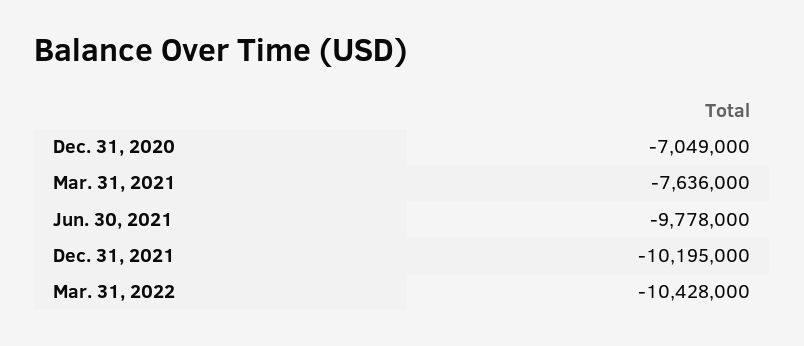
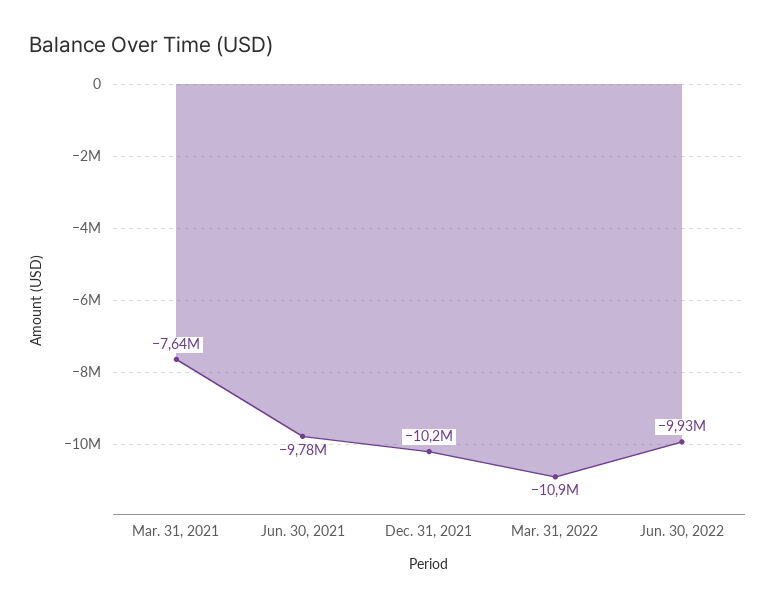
Dec. 31, 2020: -7049000 -> none
Mar. 31, 2022: -10428000 -> -10900000
Jun. 30, 2022: none -> -9930000

